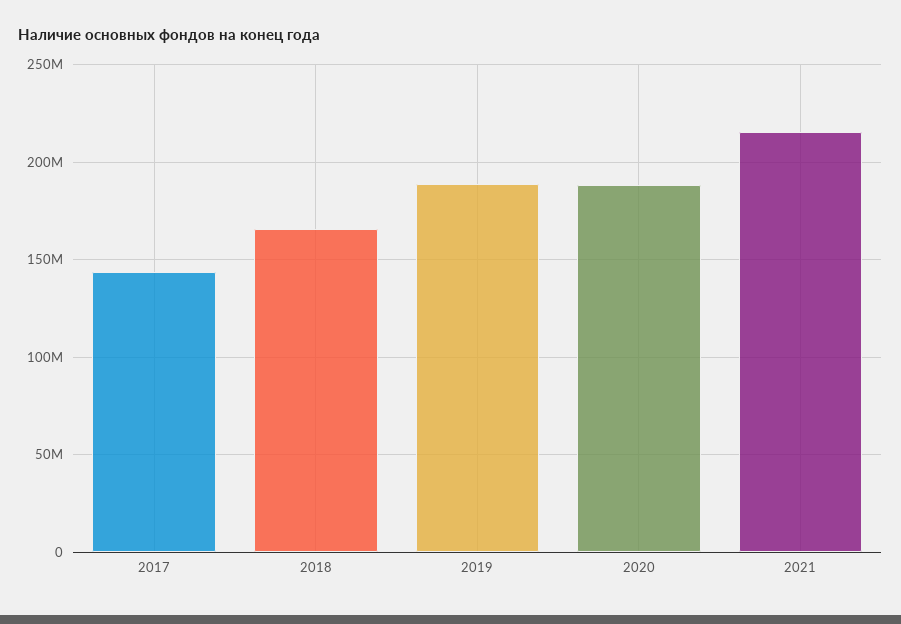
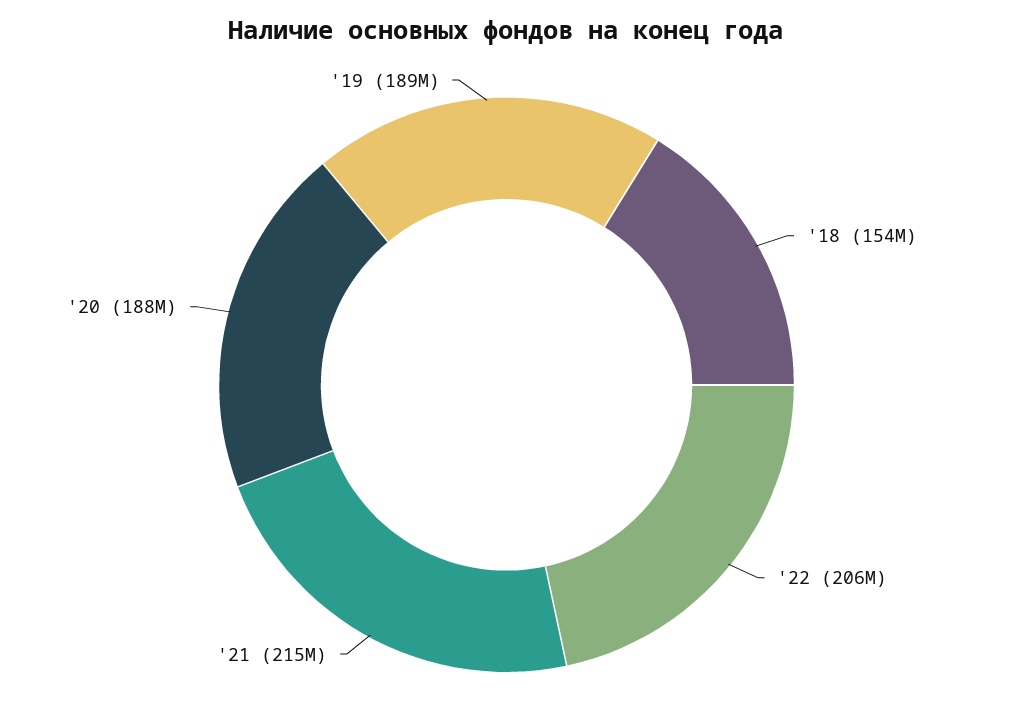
2017: 145000000 -> none
2018: 165000000 -> 154000000
'22: none -> 206000000

